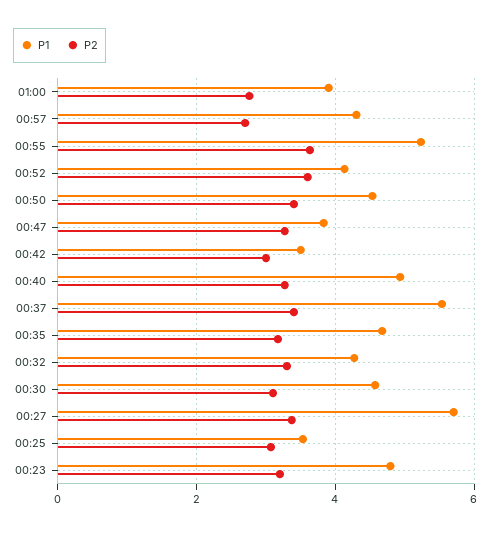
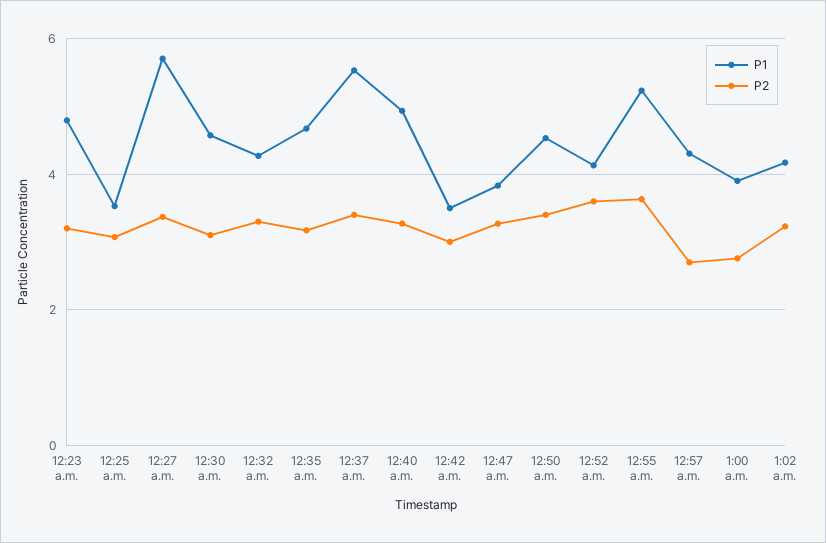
P1, 1:02 a.m.: none -> 4.2
P2, 1:02 a.m.: none -> 3.2

